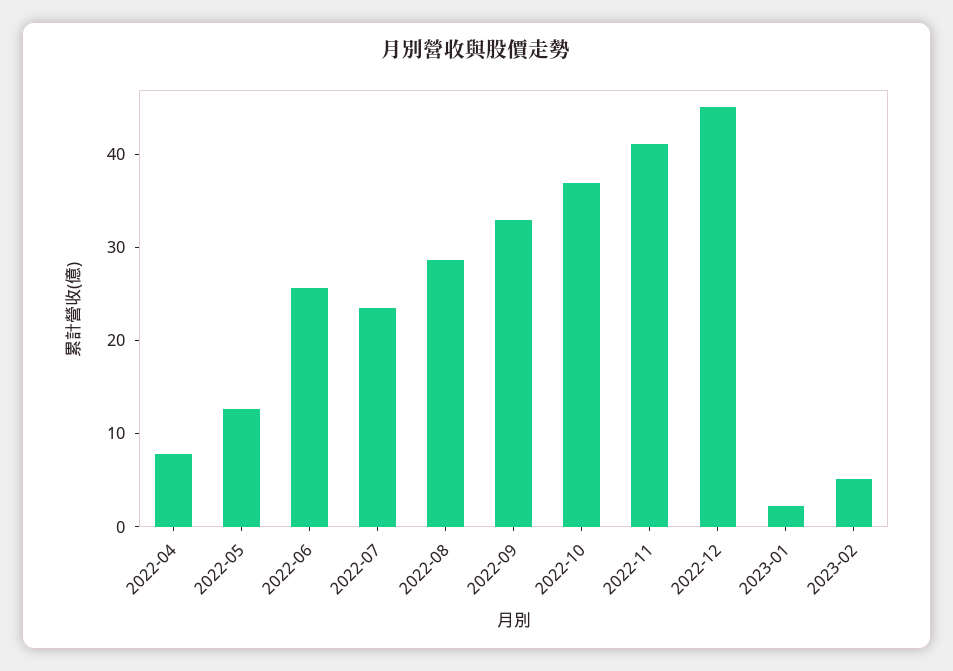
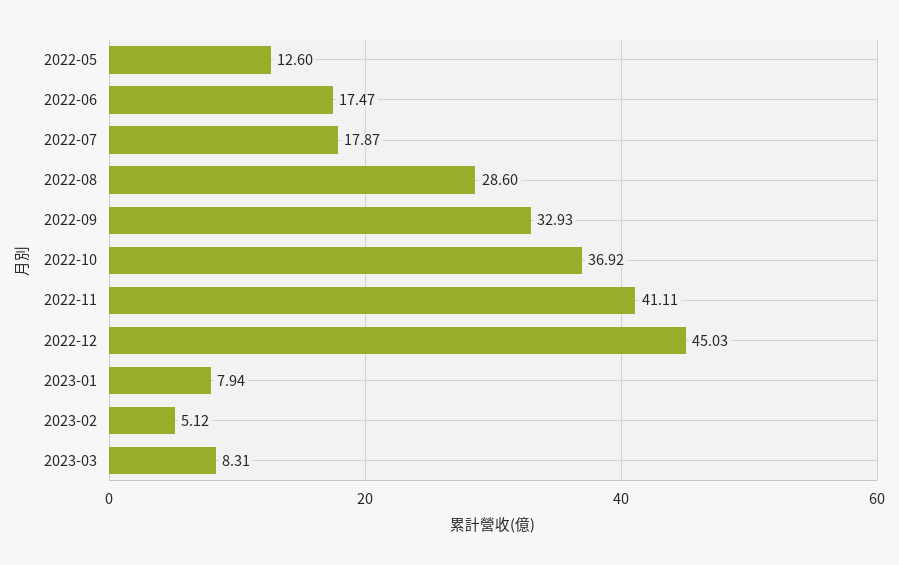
2022-04: 8 -> none
2022-06: 26 -> 17.47
2022-07: 24 -> 17.87
2023-01: 2 -> 7.94
2023-03: none -> 8.31

